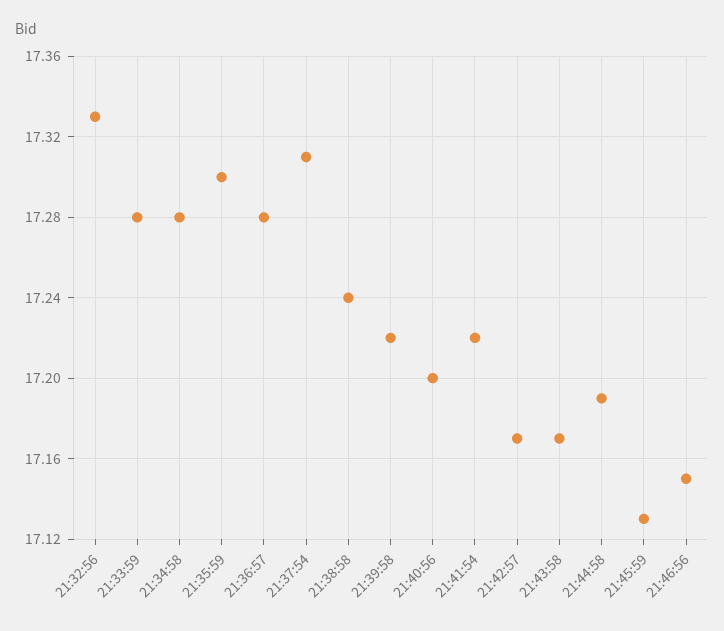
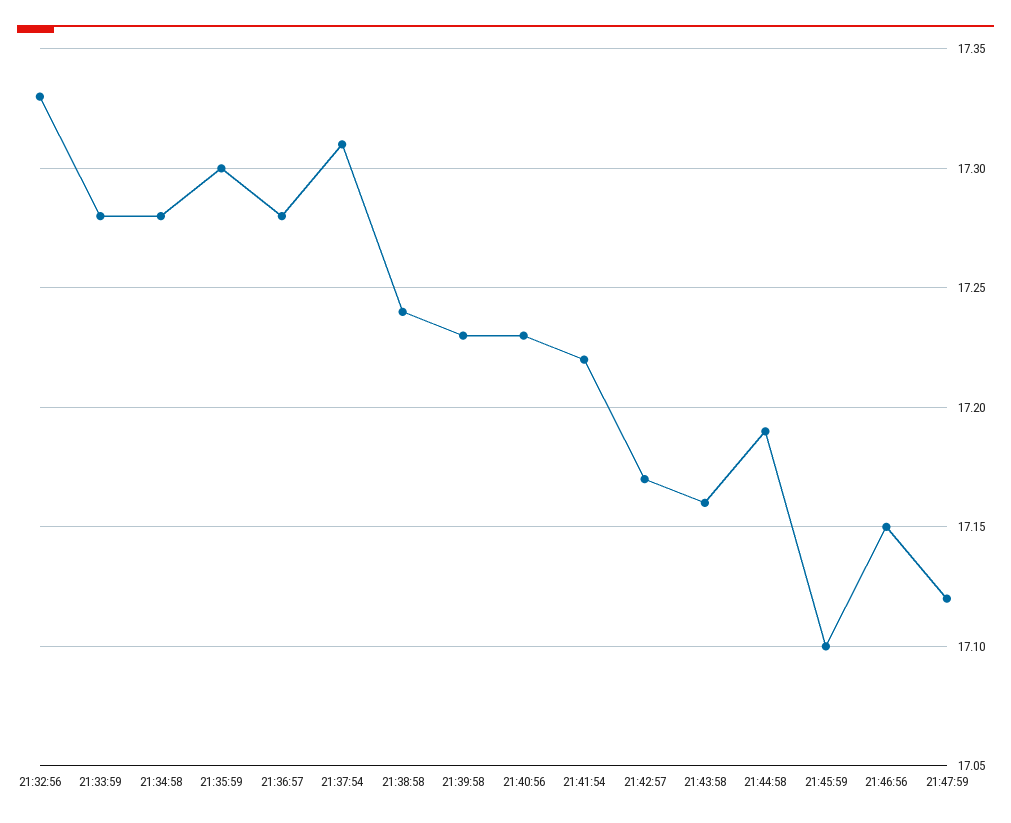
21:39:58: 17.22 -> 17.23
21:40:56: 17.2 -> 17.23
21:43:58: 17.17 -> 17.16
21:45:59: 17.13 -> 17.1
21:47:59: none -> 17.12

